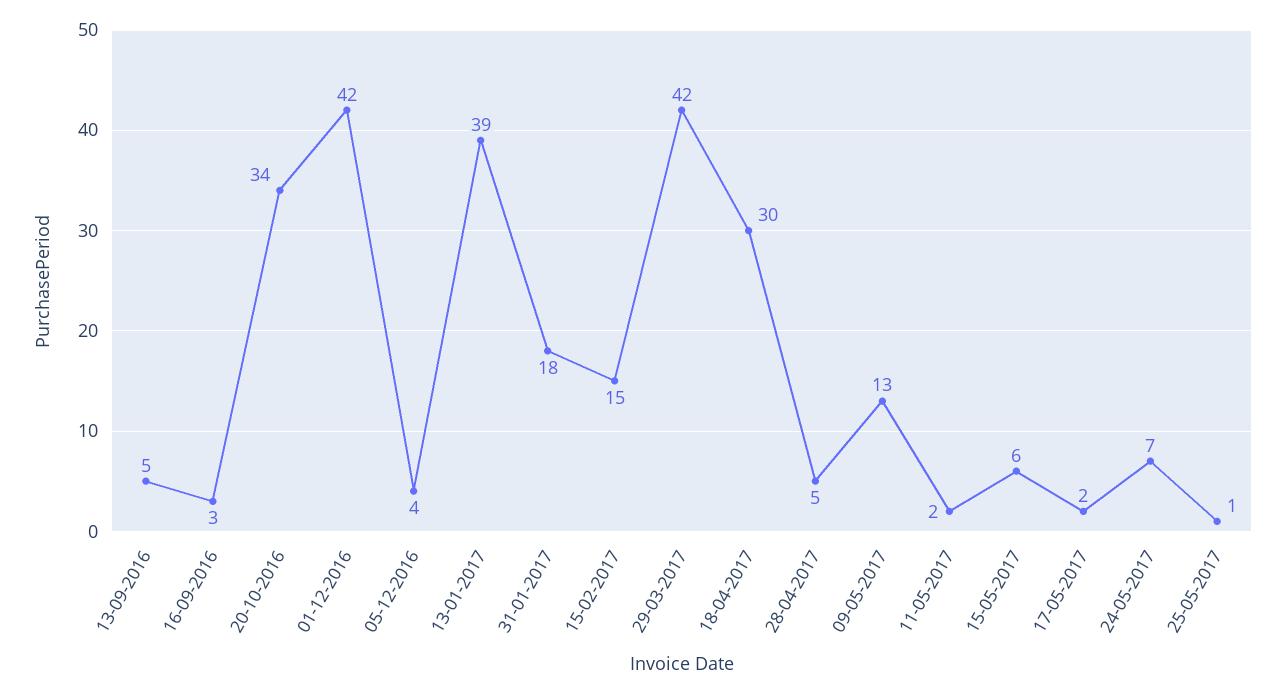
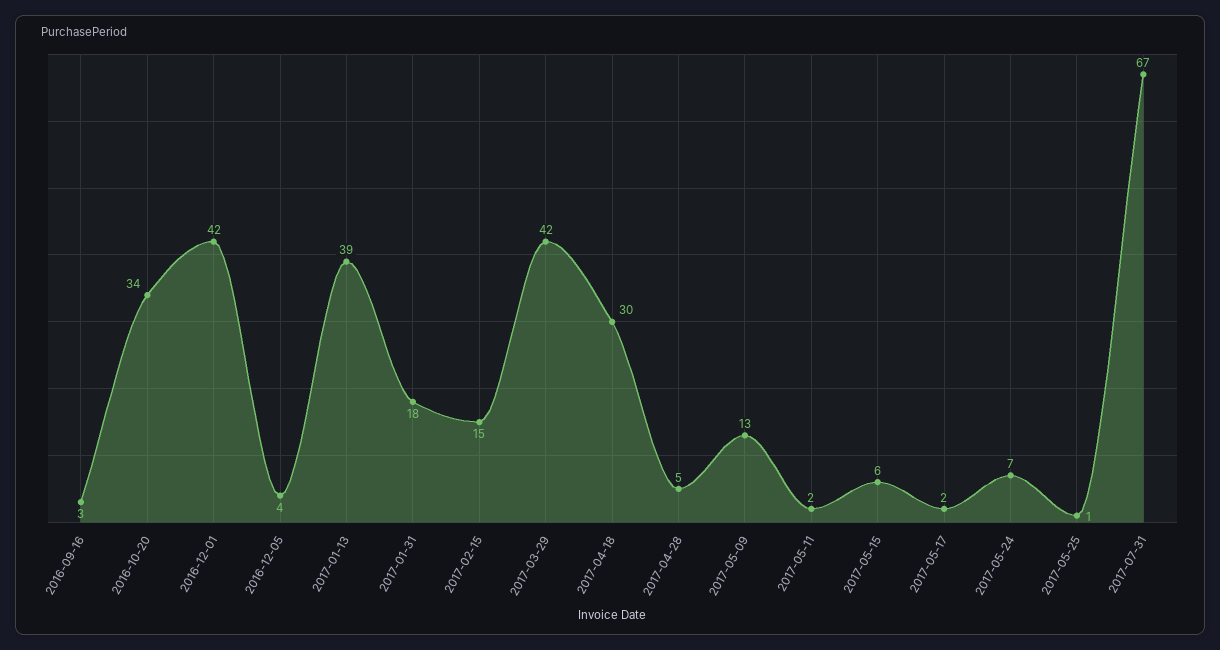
13-09-2016: 5 -> none
2017-07-31: none -> 67

